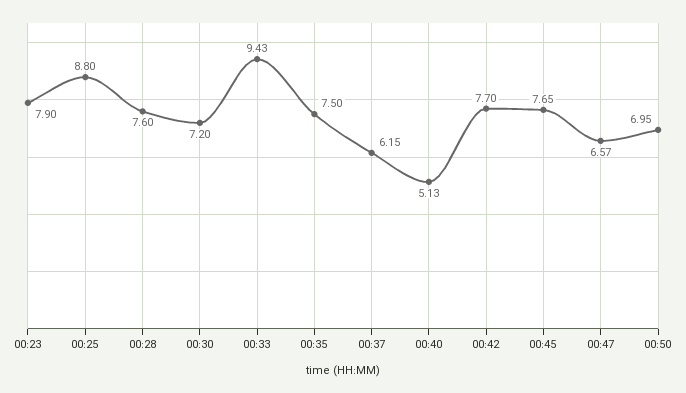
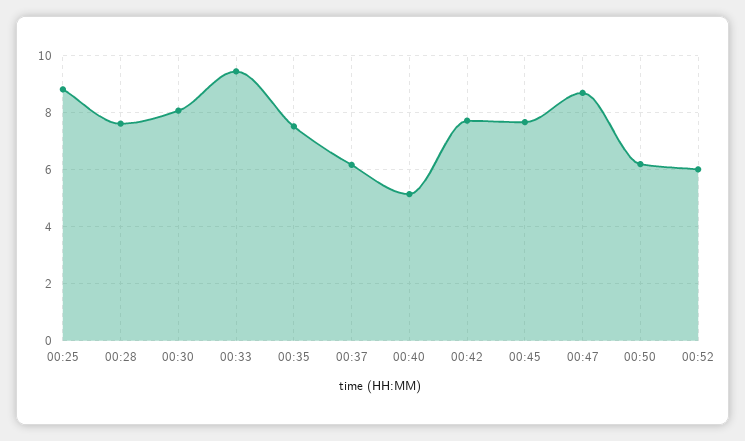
00:23: 7.9 -> none
00:30: 7.2 -> 8
00:47: 6.57 -> 8.75
00:50: 6.95 -> 6.25
00:52: none -> 6

